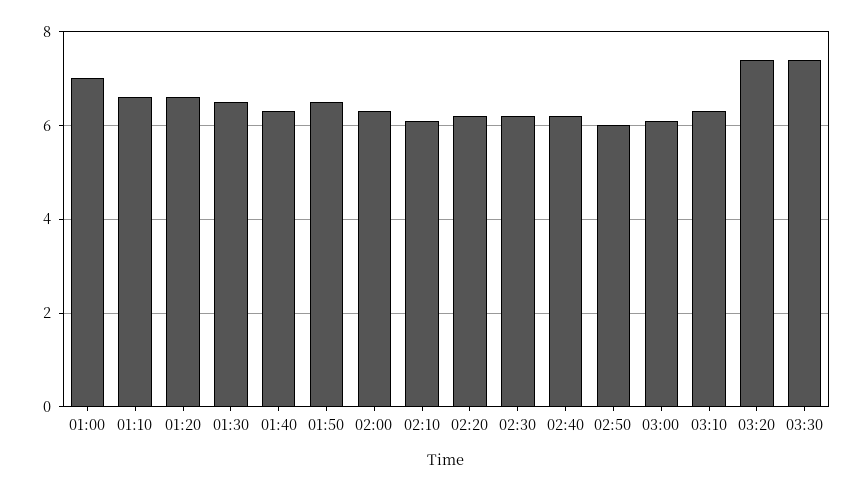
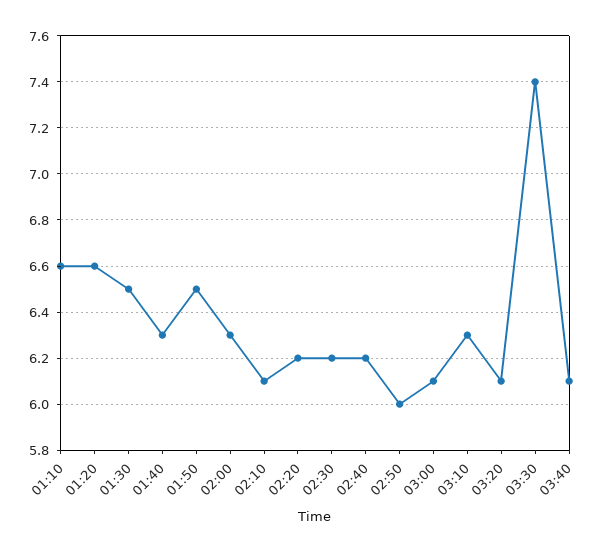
01:00: 7 -> none
03:20: 7.5 -> 6.1
03:40: none -> 6.1

